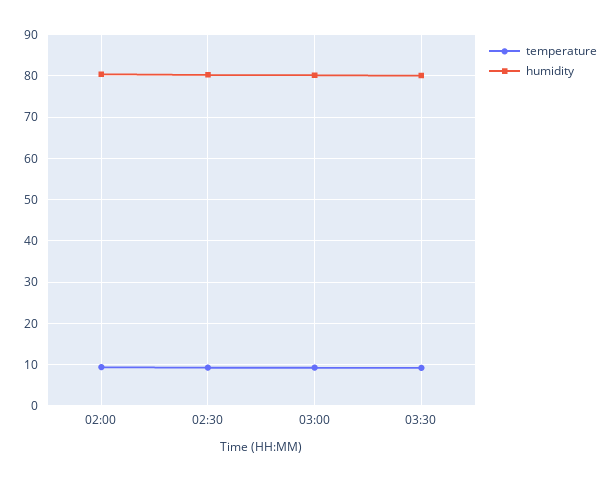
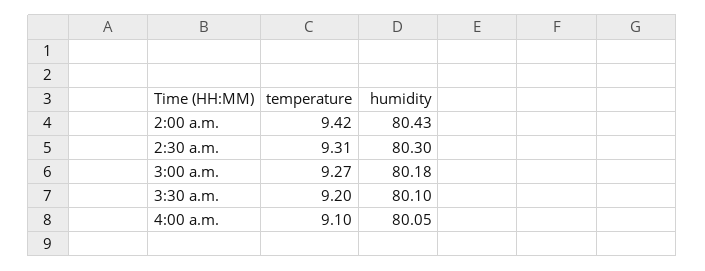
temperature, 4:00 a.m.: none -> 9.1
humidity, 4:00 a.m.: none -> 80.05

